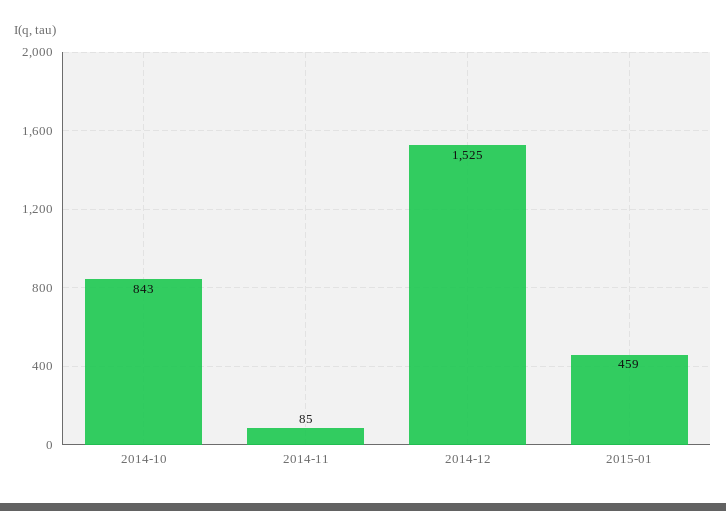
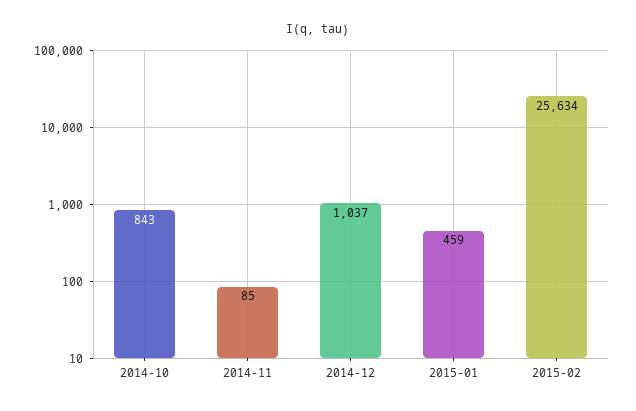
2014-12: 1525 -> 1037
2015-02: none -> 25634

